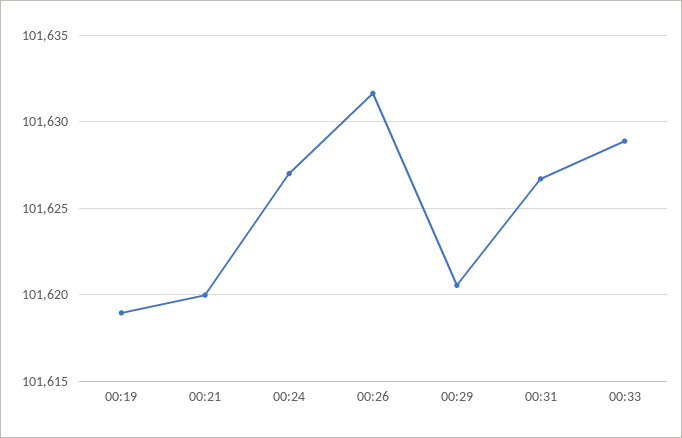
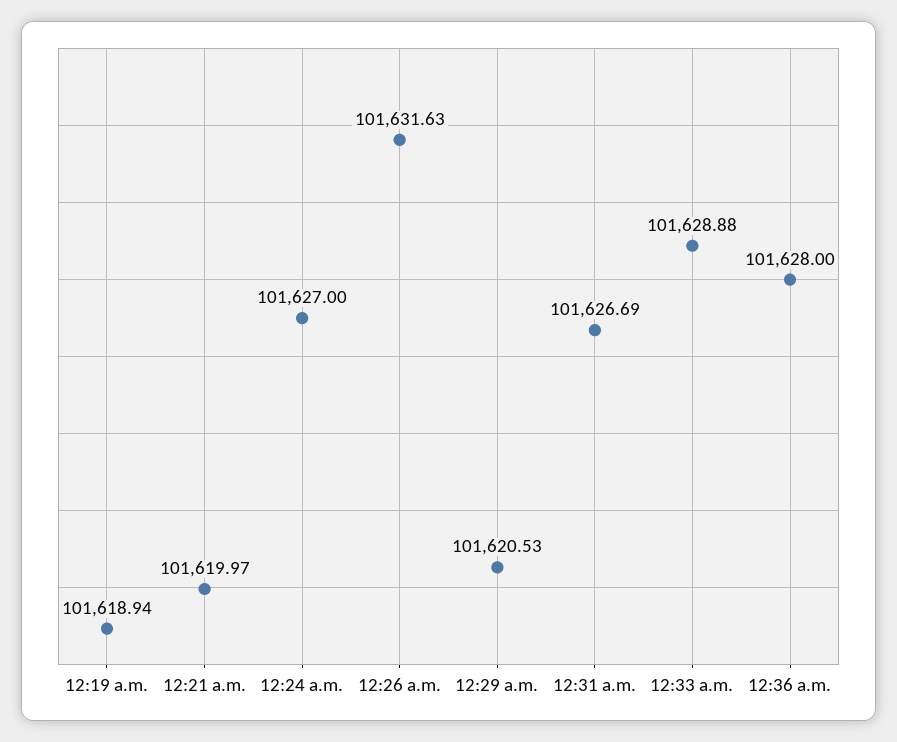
12:36 a.m.: none -> 101628

